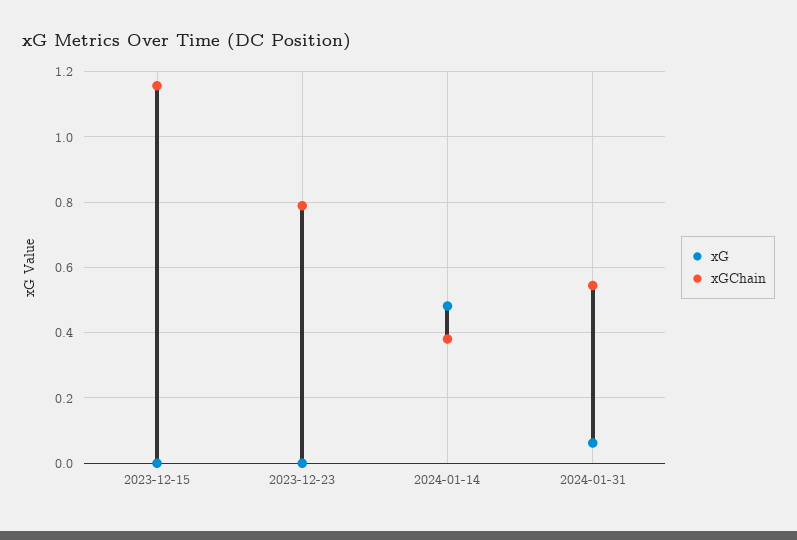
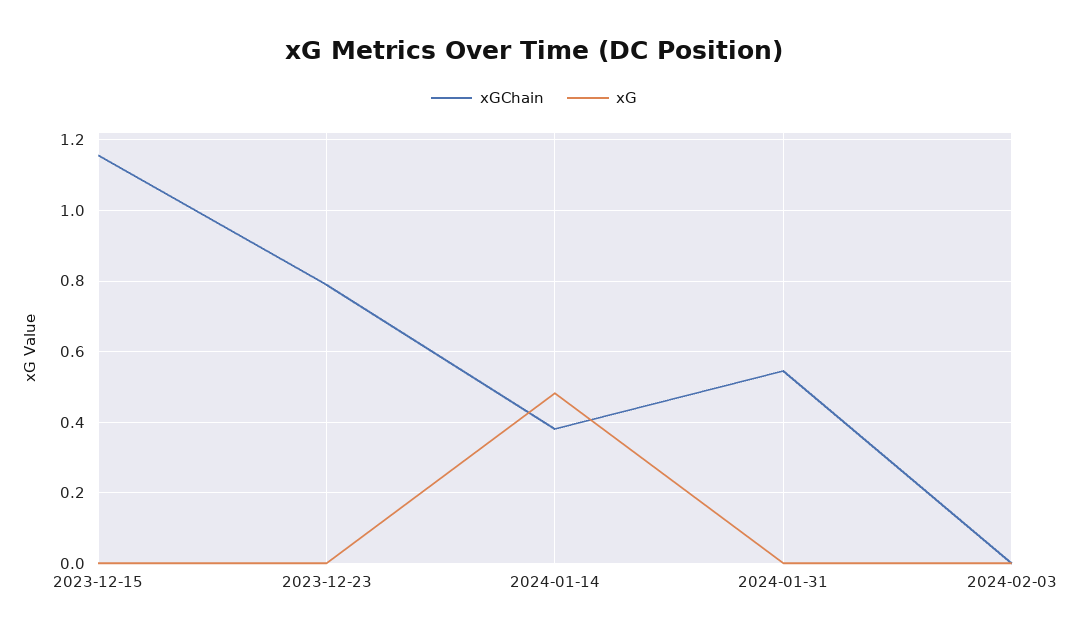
xG, 2024-01-31: 0.06 -> 0
xGChain, 2024-02-03: none -> 0
xG, 2024-02-03: none -> 0

